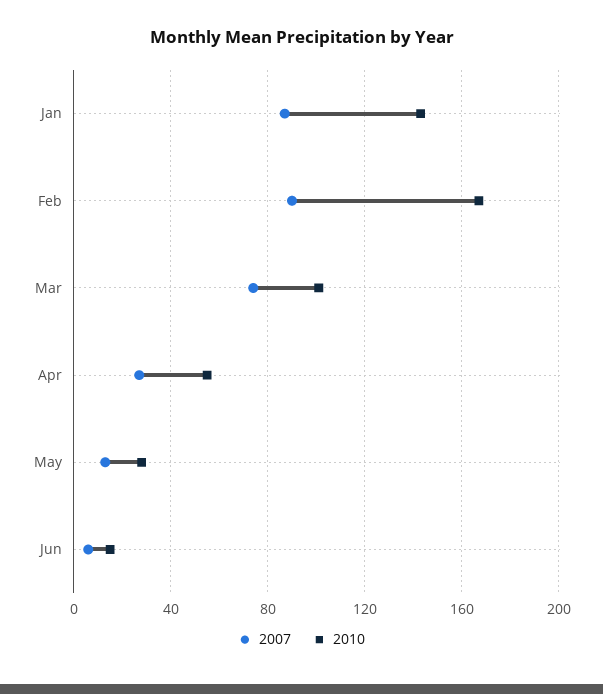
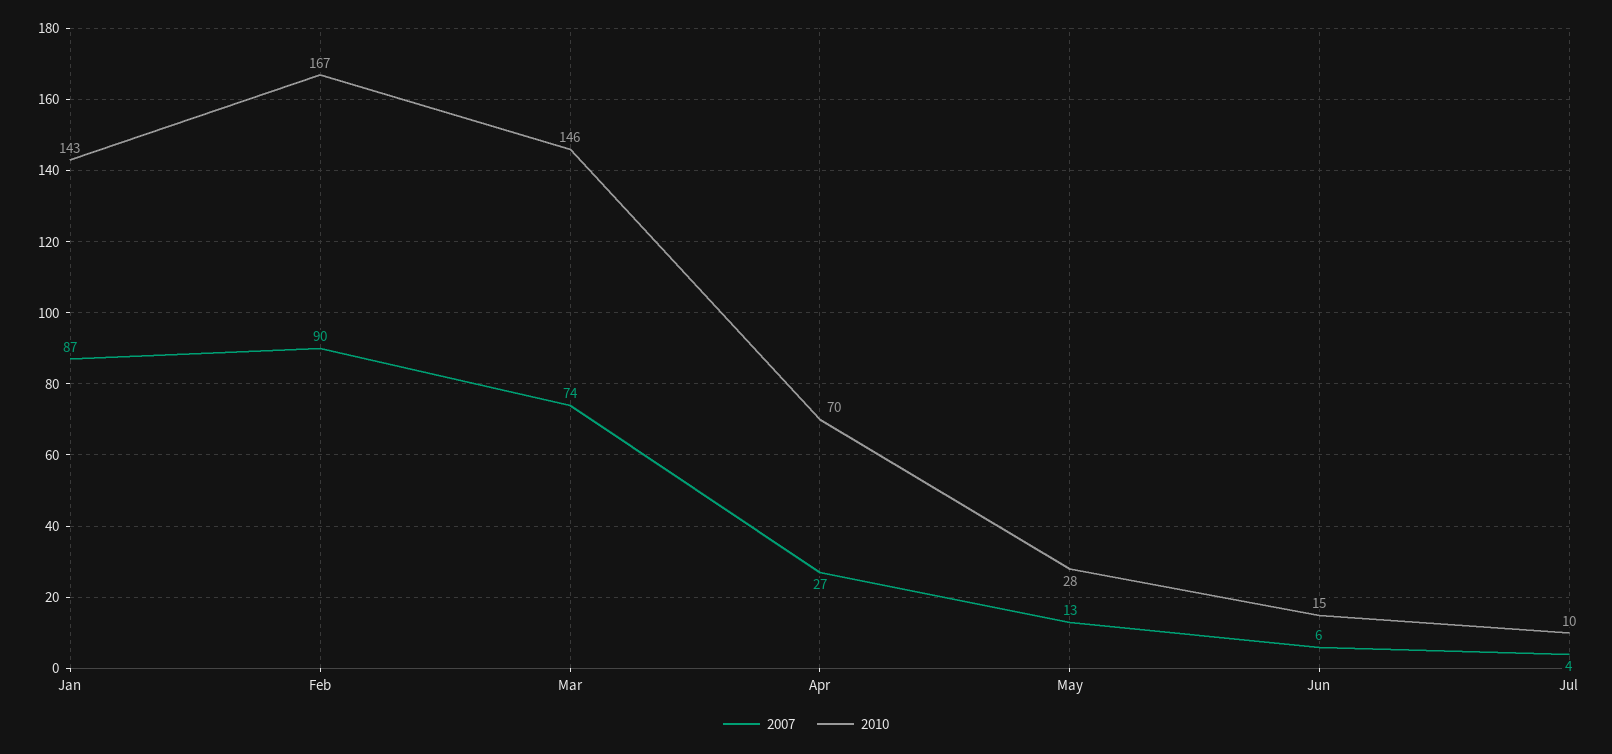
2010, Mar: 100 -> 146
2010, Apr: 55 -> 70
2007, Jul: none -> 4
2010, Jul: none -> 10

